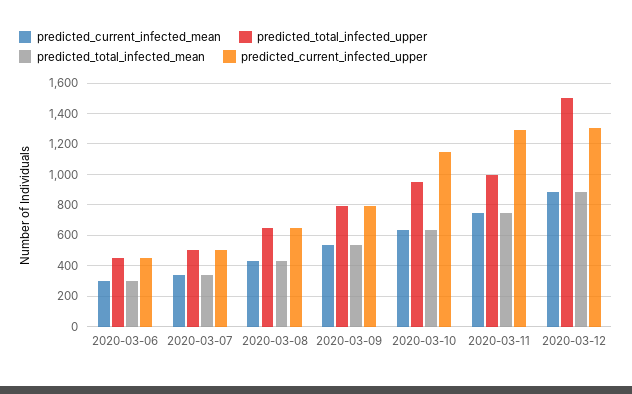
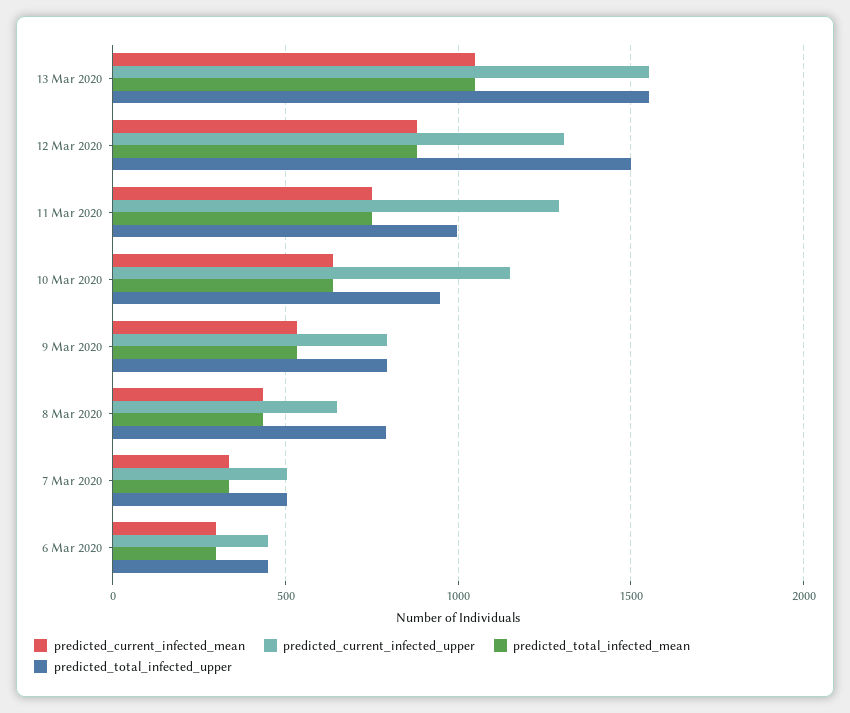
predicted_total_infected_upper, 2020-03-08: 650 -> 800
predicted_current_infected_mean, 13 Mar 2020: none -> 1050
predicted_current_infected_upper, 13 Mar 2020: none -> 1550
predicted_total_infected_mean, 13 Mar 2020: none -> 1050
predicted_total_infected_upper, 13 Mar 2020: none -> 1550

